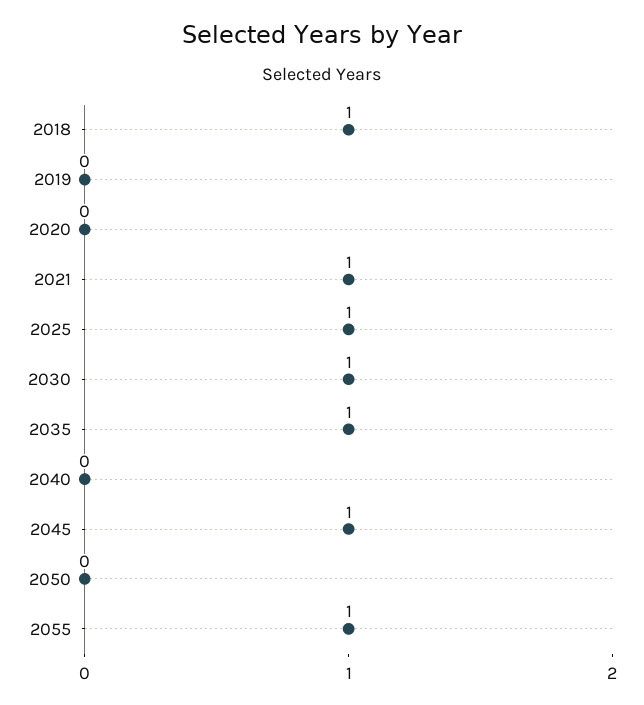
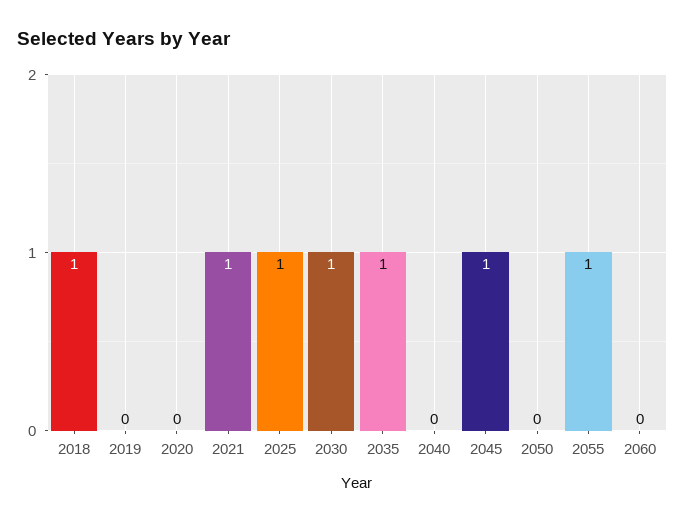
2060: none -> 0

